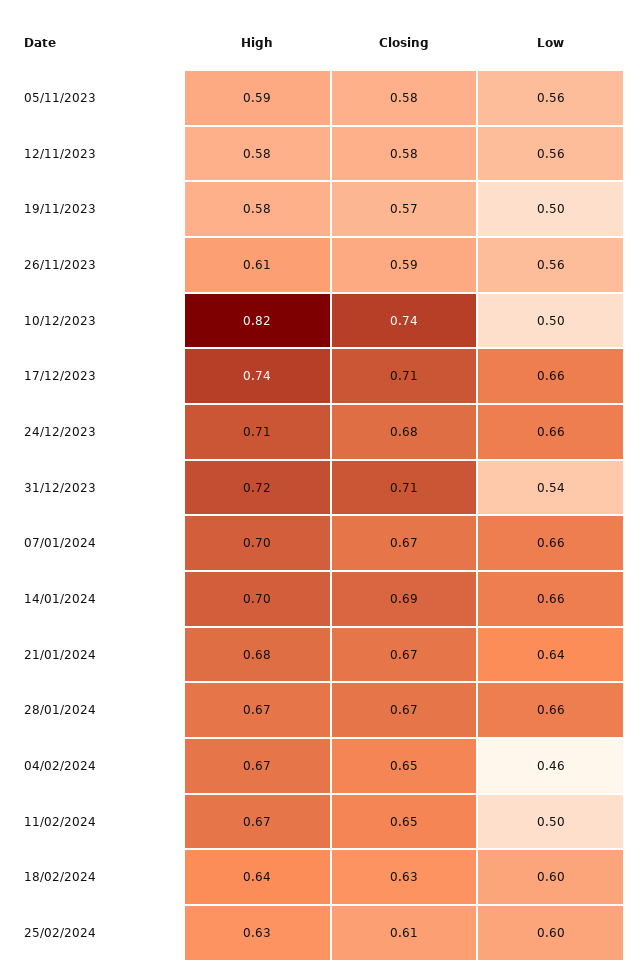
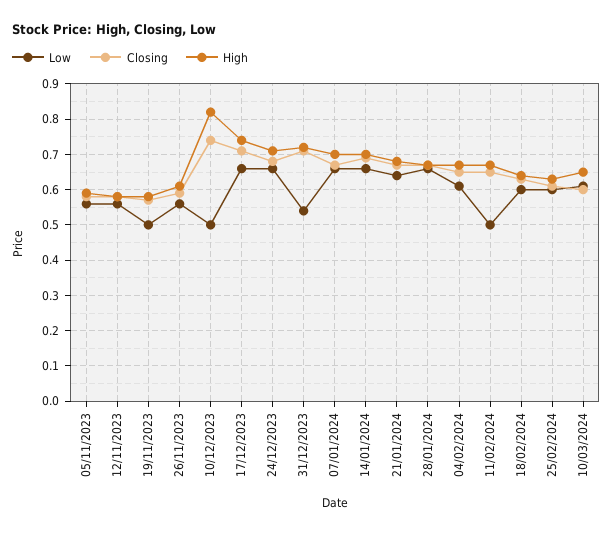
Low, 04/02/2024: 0.46 -> 0.6
Low, 10/03/2024: none -> 0.6
Closing, 10/03/2024: none -> 0.6
High, 10/03/2024: none -> 0.65

